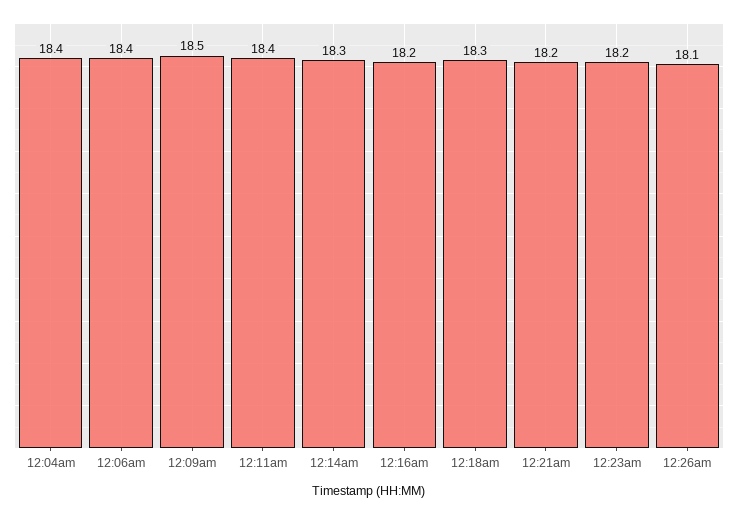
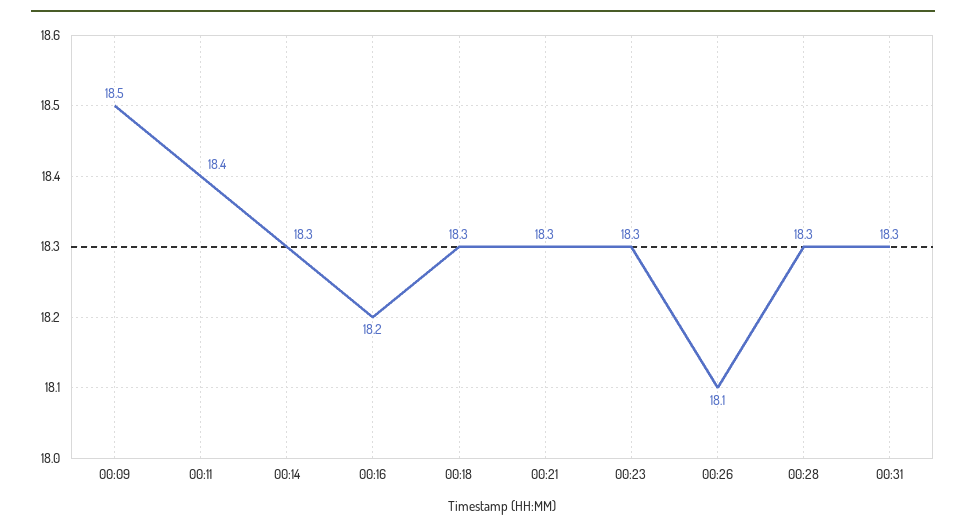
12:04am: 18.4 -> none
12:06am: 18.4 -> none
12:21am: 18.2 -> 18.3
12:23am: 18.2 -> 18.3
00:28: none -> 18.3
00:31: none -> 18.3

